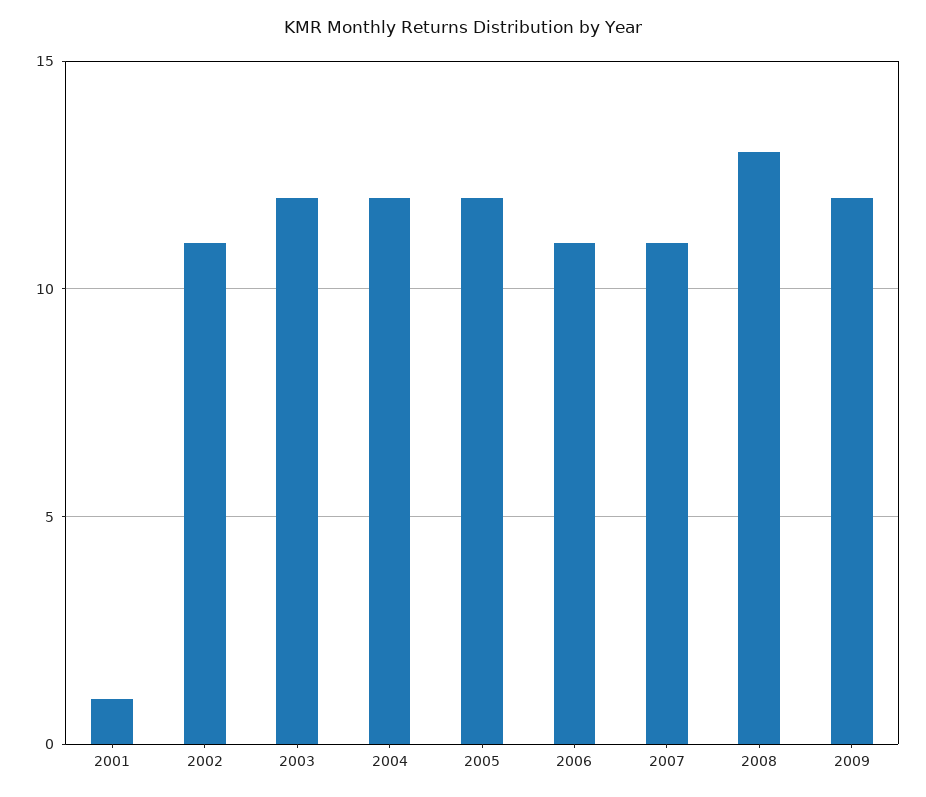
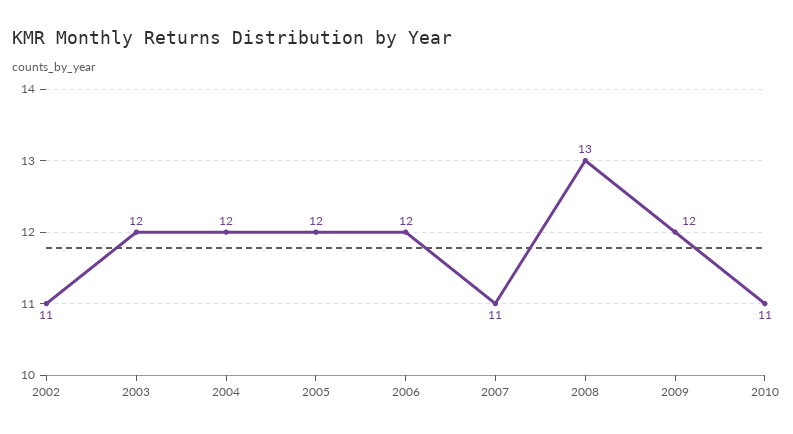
2001: 1 -> none
2006: 11 -> 12
2010: none -> 11

